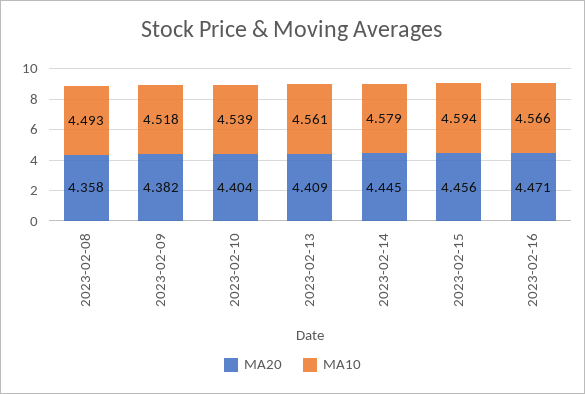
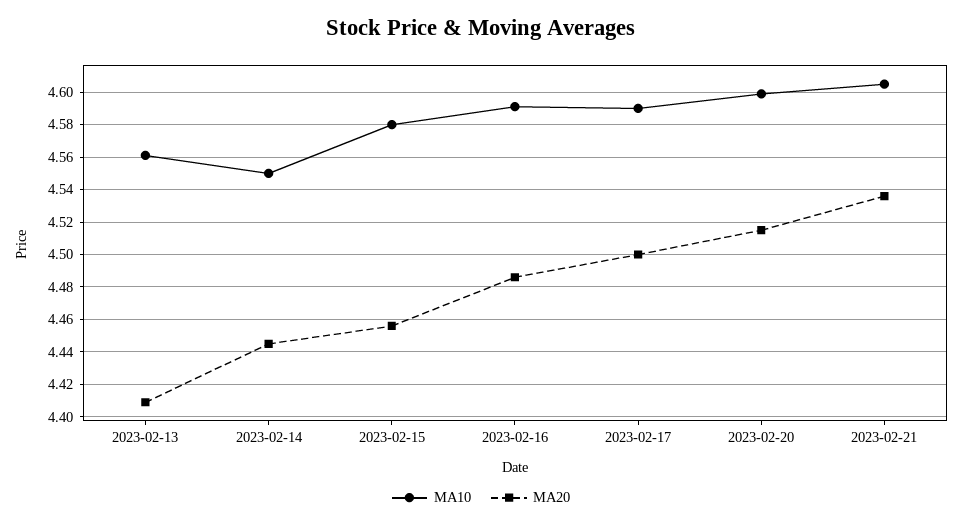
MA20, 2023-02-08: 4.358 -> none
MA10, 2023-02-08: 4.493 -> none
MA20, 2023-02-09: 4.382 -> none
MA10, 2023-02-09: 4.518 -> none
MA20, 2023-02-10: 4.404 -> none
MA10, 2023-02-10: 4.539 -> none
MA10, 2023-02-14: 4.579 -> 4.55
MA10, 2023-02-15: 4.594 -> 4.58
MA20, 2023-02-16: 4.471 -> 4.485
MA10, 2023-02-16: 4.566 -> 4.59
MA10, 2023-02-17: none -> 4.59
MA20, 2023-02-17: none -> 4.5
MA10, 2023-02-20: none -> 4.6
MA20, 2023-02-20: none -> 4.515
MA10, 2023-02-21: none -> 4.605
MA20, 2023-02-21: none -> 4.535

